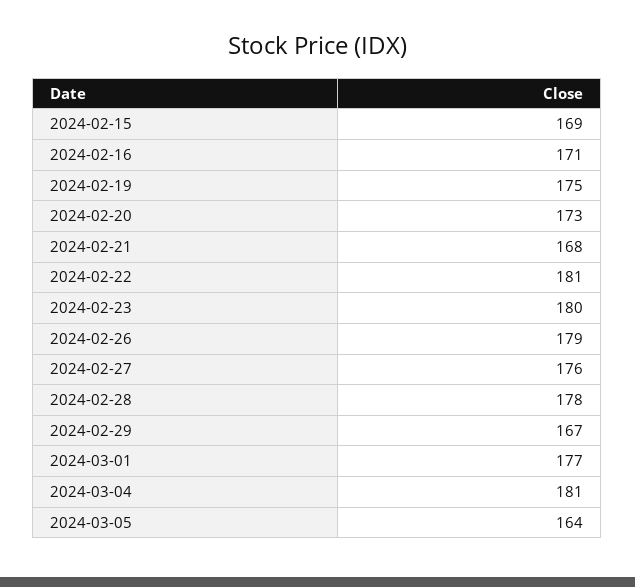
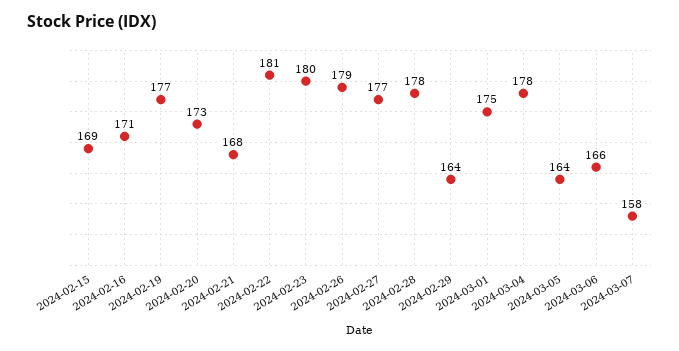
2024-02-19: 175 -> 177
2024-02-27: 176 -> 177
2024-02-29: 167 -> 164
2024-03-01: 177 -> 175
2024-03-04: 181 -> 178
2024-03-06: none -> 166
2024-03-07: none -> 158

